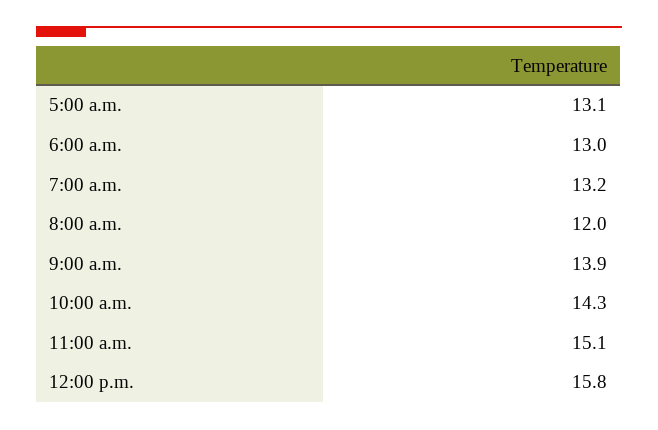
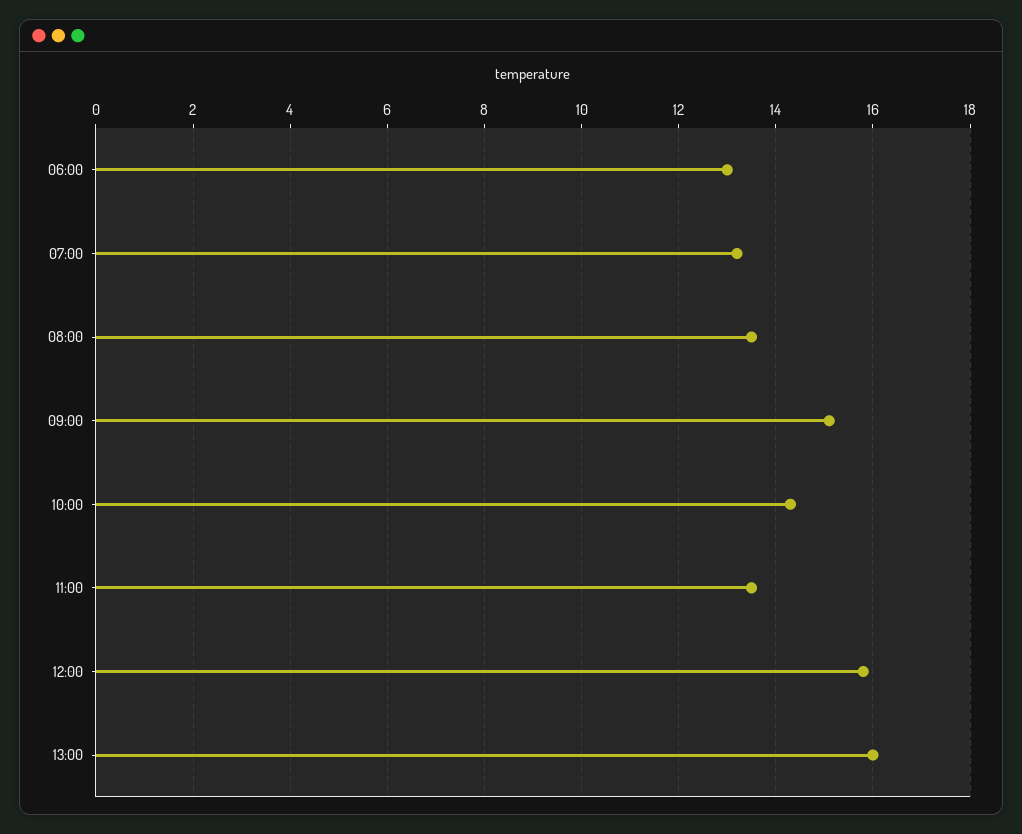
5:00 a.m.: 13.1 -> none
8:00 a.m.: 12 -> 13.5
9:00 a.m.: 13.9 -> 15
11:00 a.m.: 15.1 -> 13.5
13:00: none -> 16

